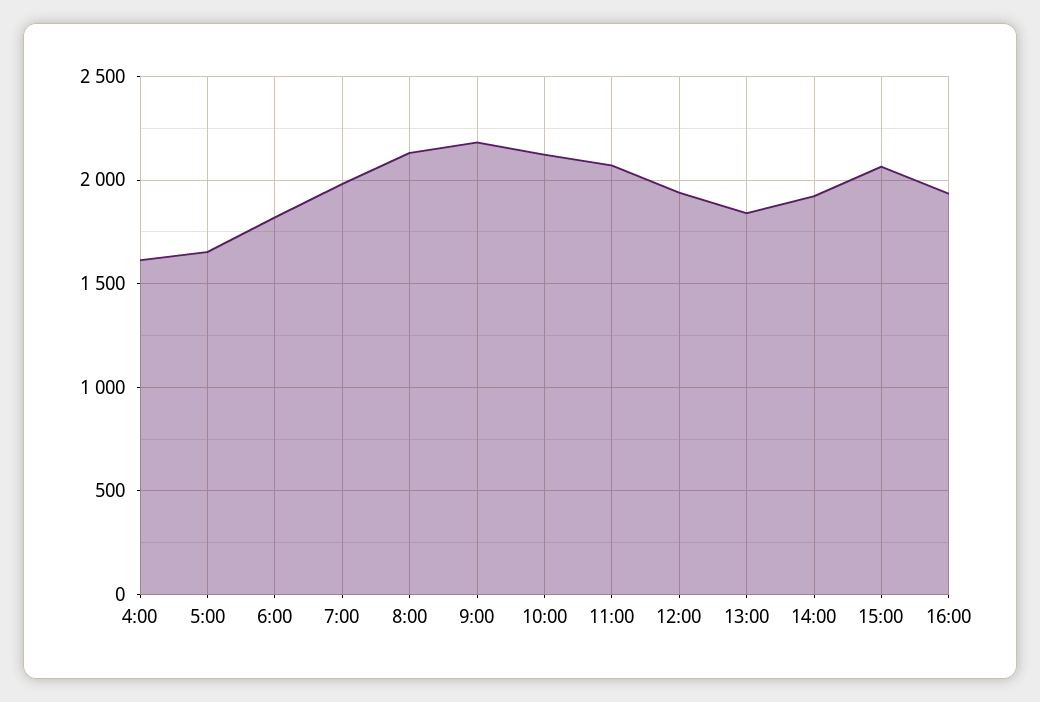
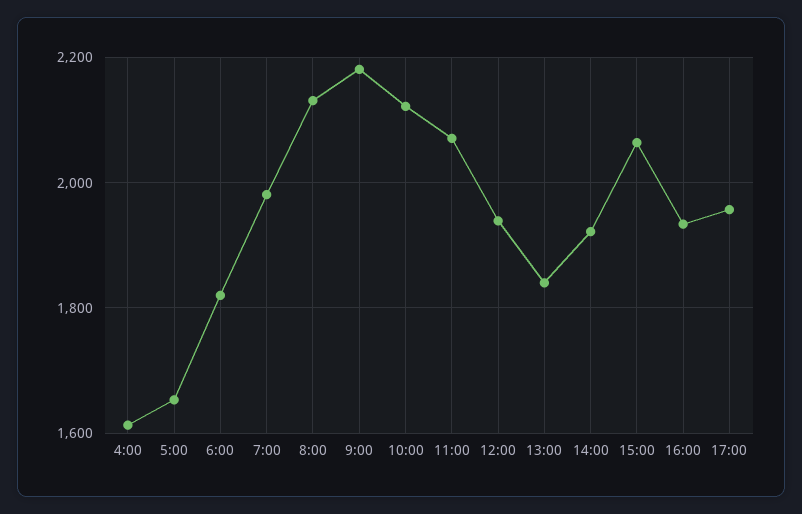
17:00: none -> 1960

